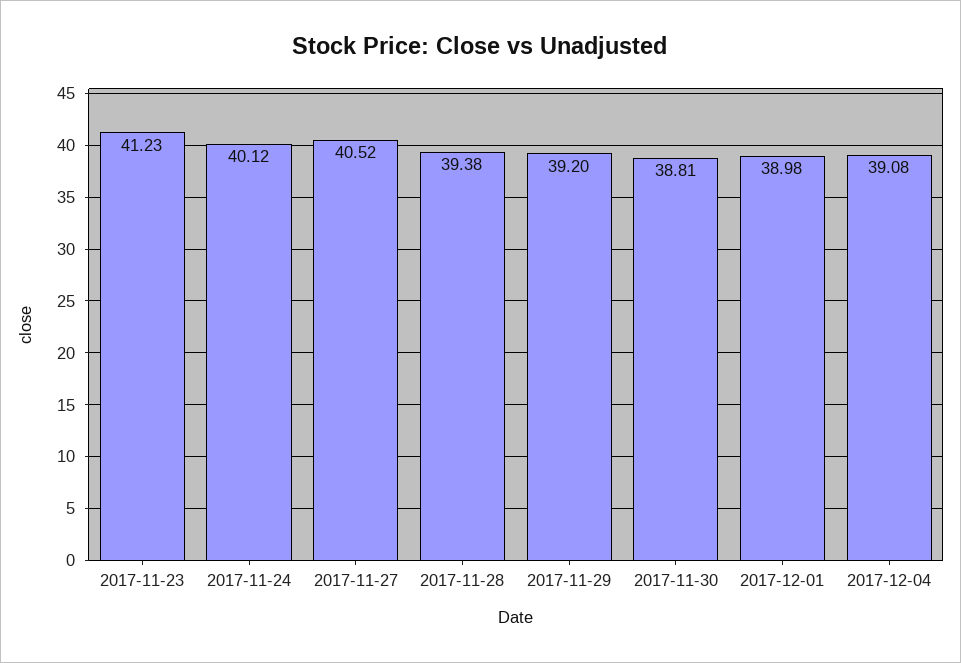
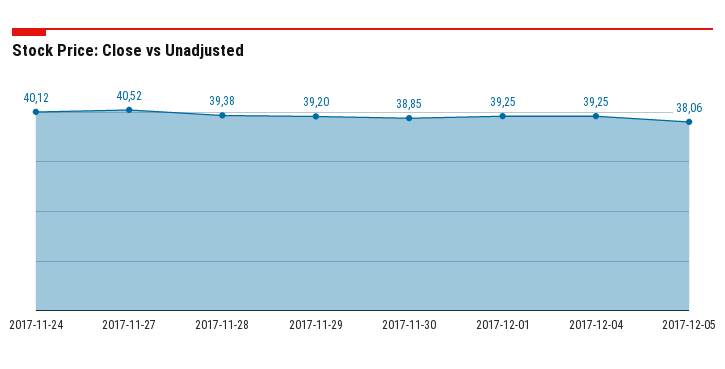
2017-11-23: 41.23 -> none
2017-11-30: 38.81 -> 38.85
2017-12-01: 38.98 -> 39.25
2017-12-04: 39.08 -> 39.25
2017-12-05: none -> 38.06

